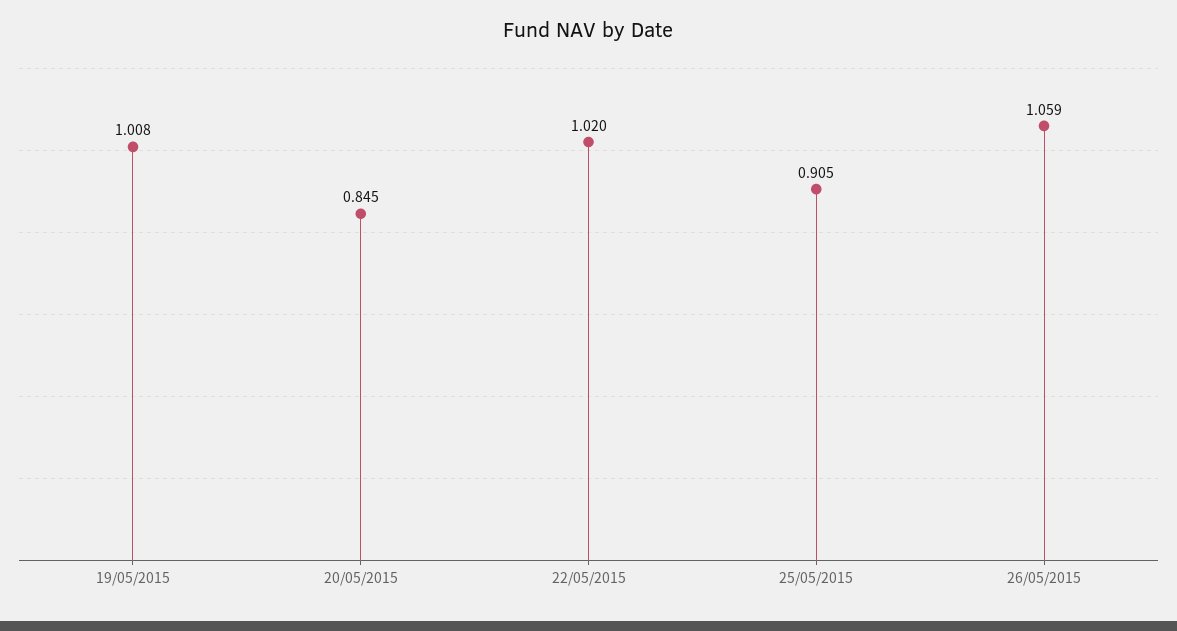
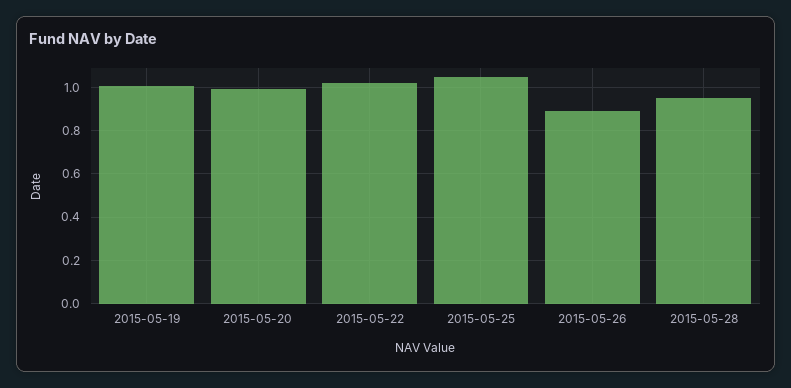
20/05/2015: 0.845 -> 1
25/05/2015: 0.905 -> 1.05
26/05/2015: 1.059 -> 0.9
2015-05-28: none -> 0.95

